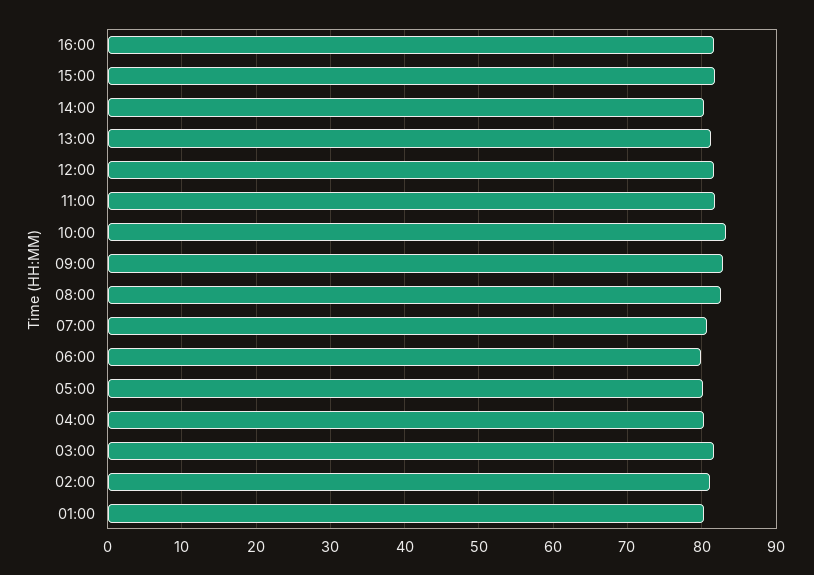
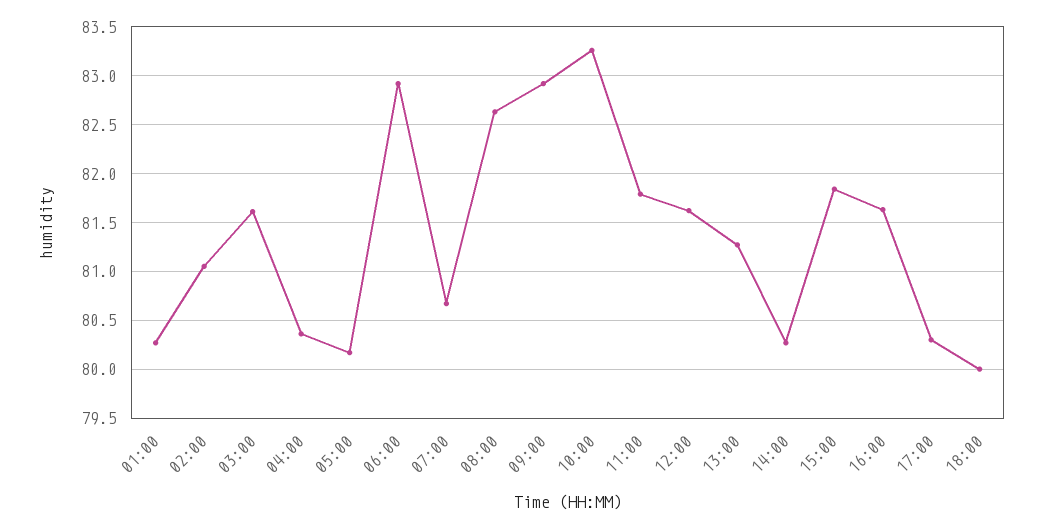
06:00: 80 -> 82.9
17:00: none -> 80.3
18:00: none -> 80

